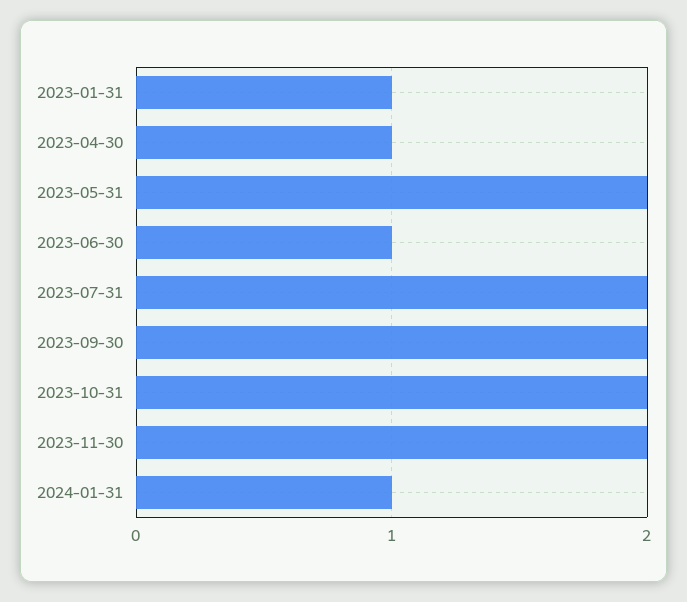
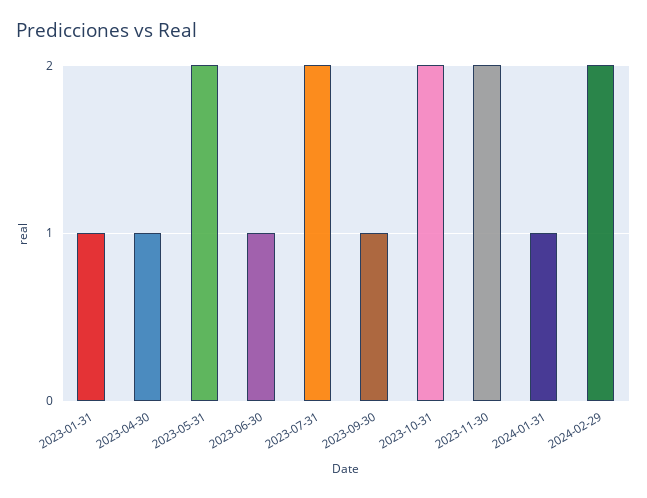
2023-09-30: 2 -> 1
2024-02-29: none -> 2

